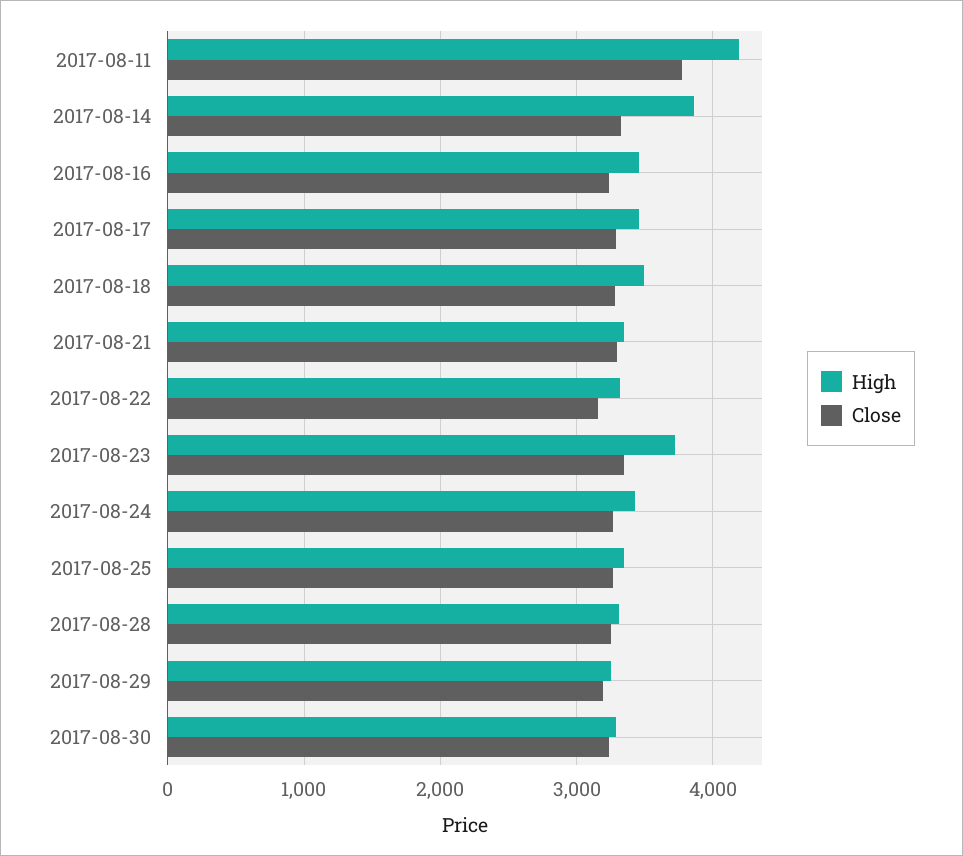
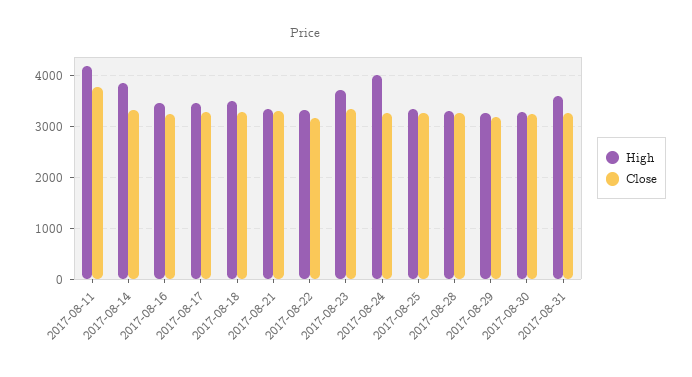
High, 2017-08-24: 3400 -> 4000
High, 2017-08-31: none -> 3600
Close, 2017-08-31: none -> 3200

